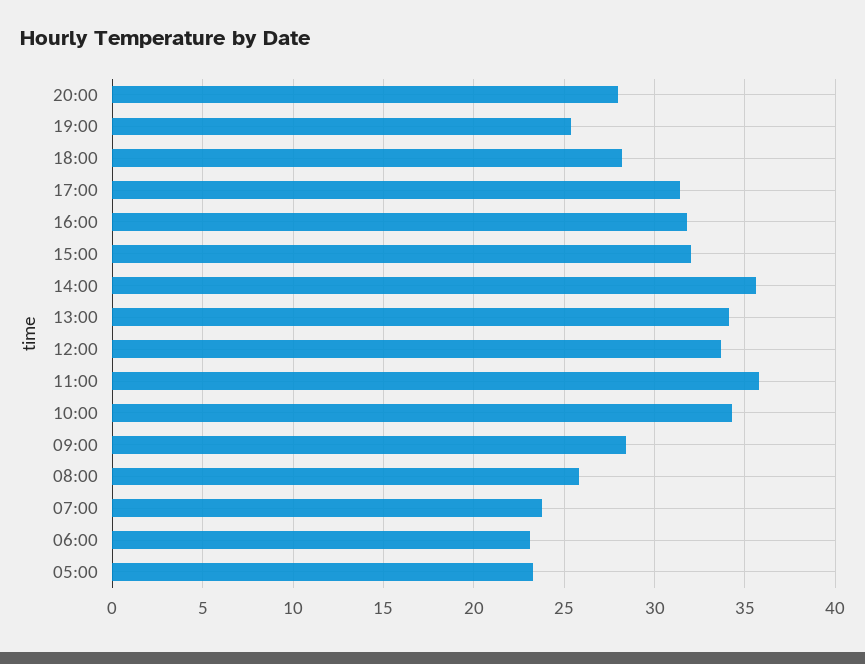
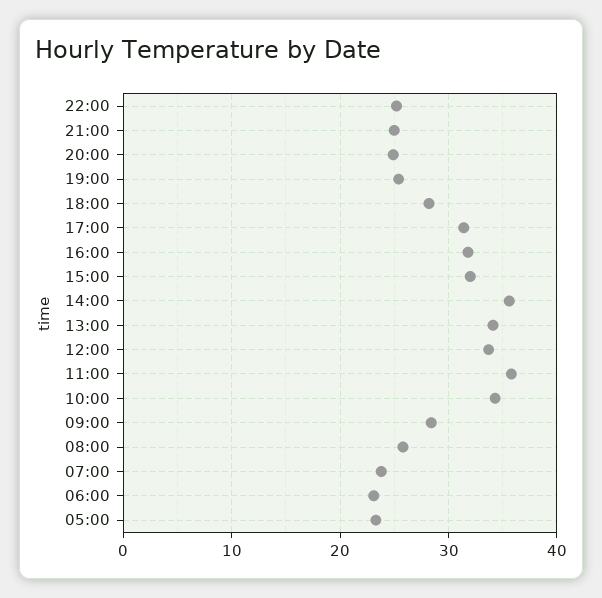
20:00: 28 -> 25
22:00: none -> 25
21:00: none -> 25

